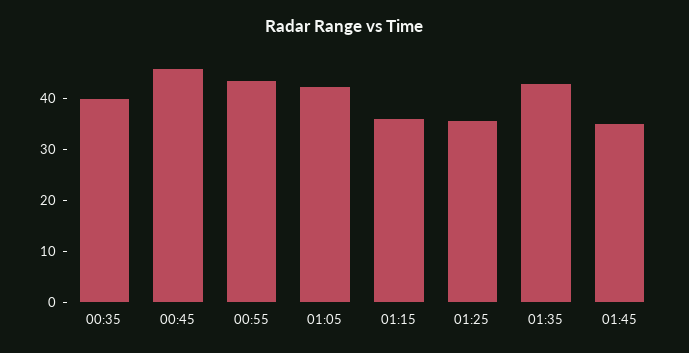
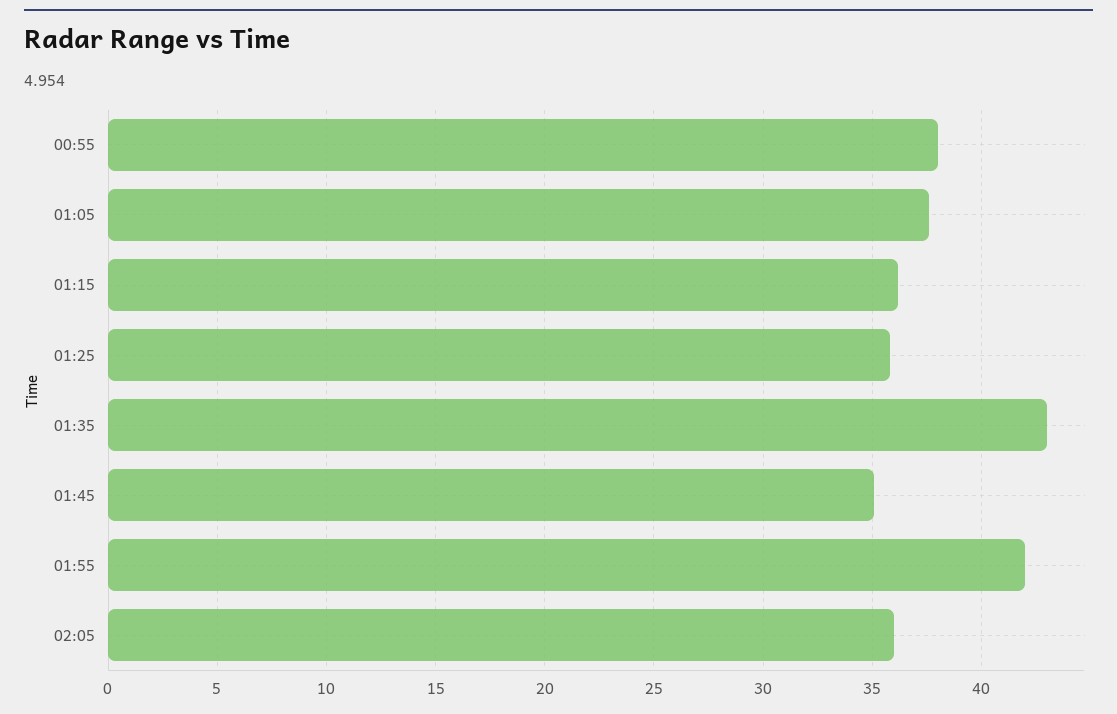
00:35: 40 -> none
00:45: 46 -> none
00:55: 44 -> 38
01:05: 42 -> 37.5
01:55: none -> 42
02:05: none -> 36

